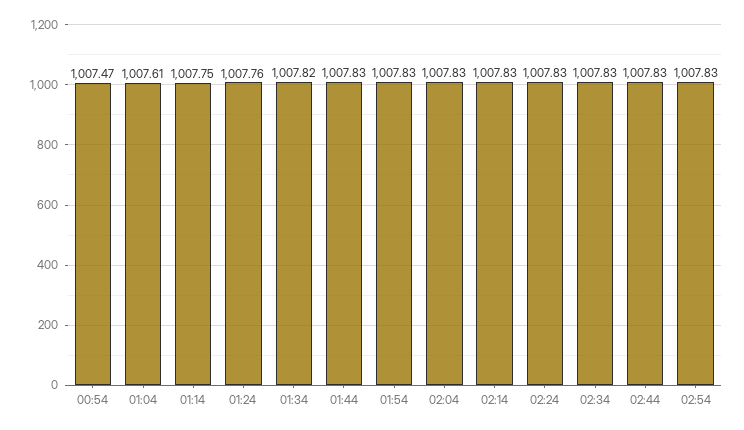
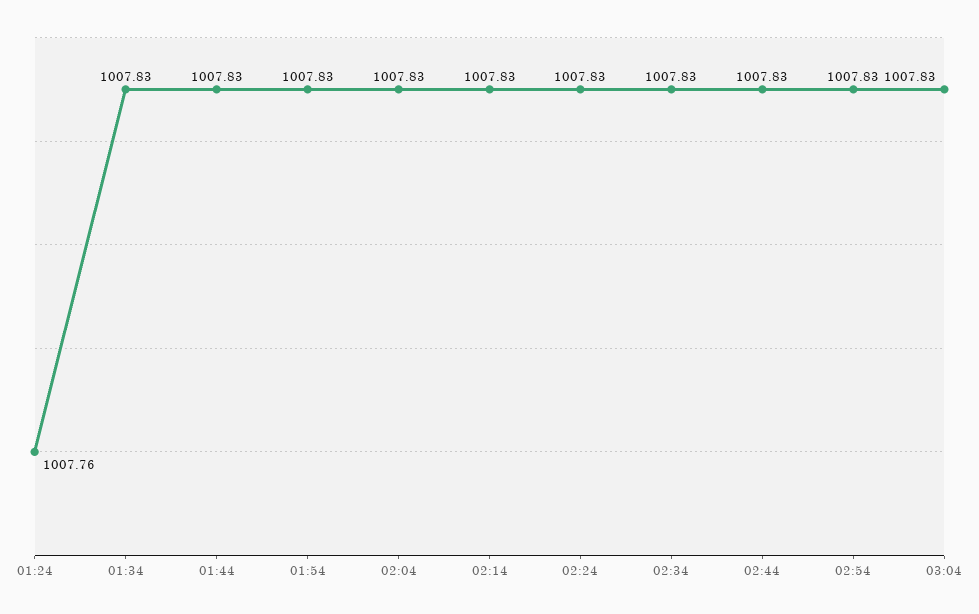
00:54: 1007.47 -> none
01:04: 1007.61 -> none
01:14: 1007.75 -> none
01:34: 1007.82 -> 1007.83
03:04: none -> 1007.83

